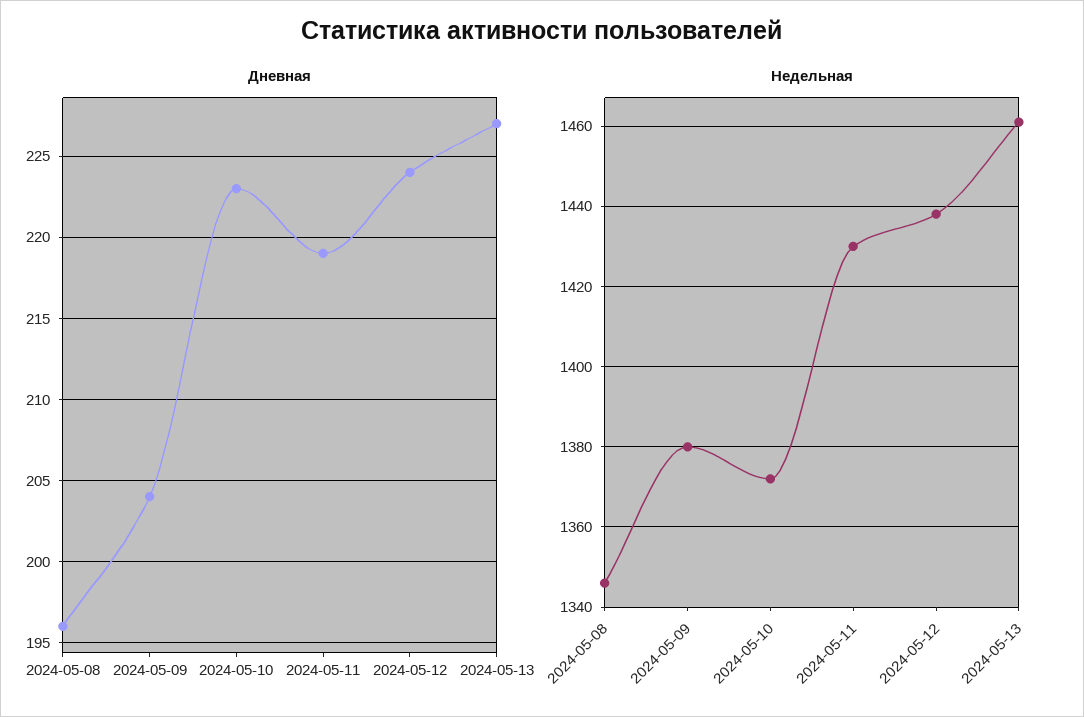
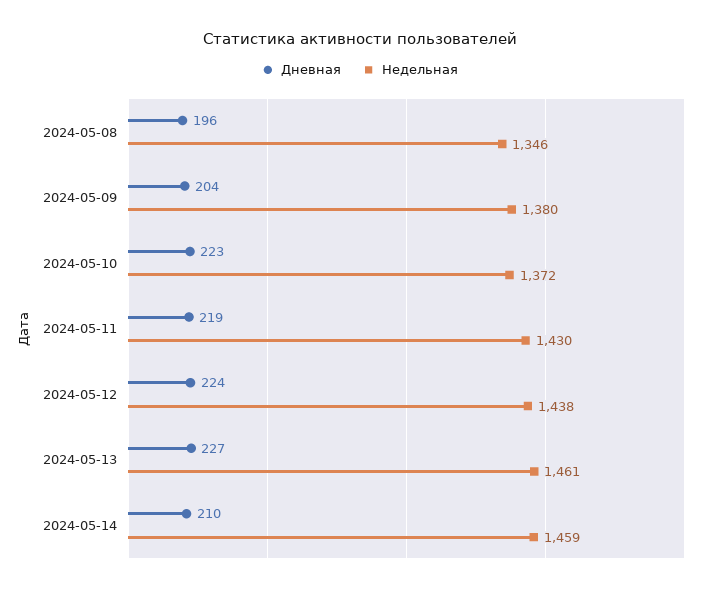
Дневная, 2024-05-14: none -> 210
Недельная, 2024-05-14: none -> 1459

